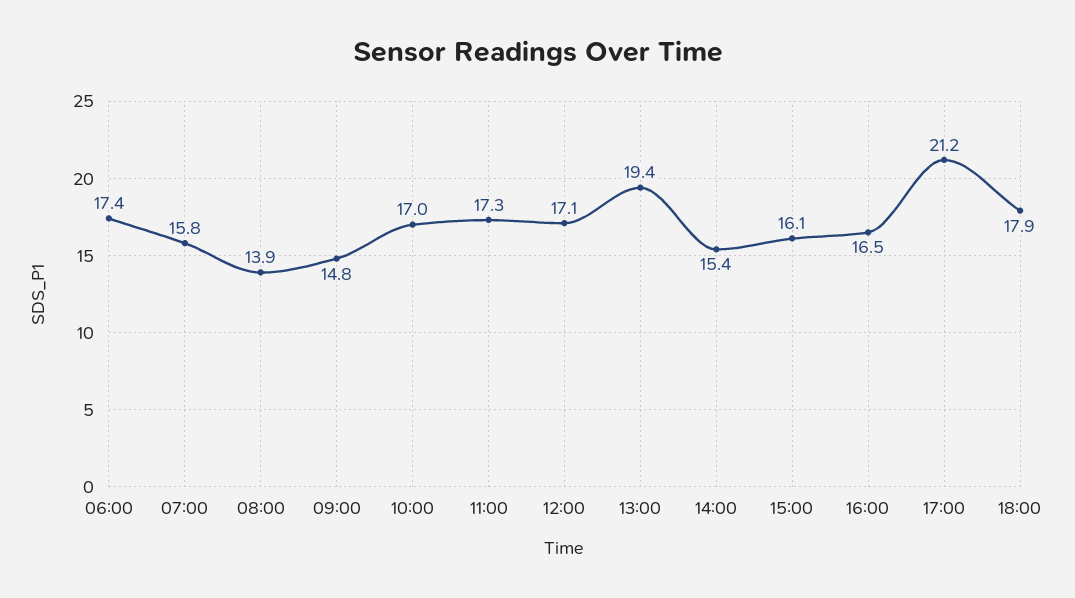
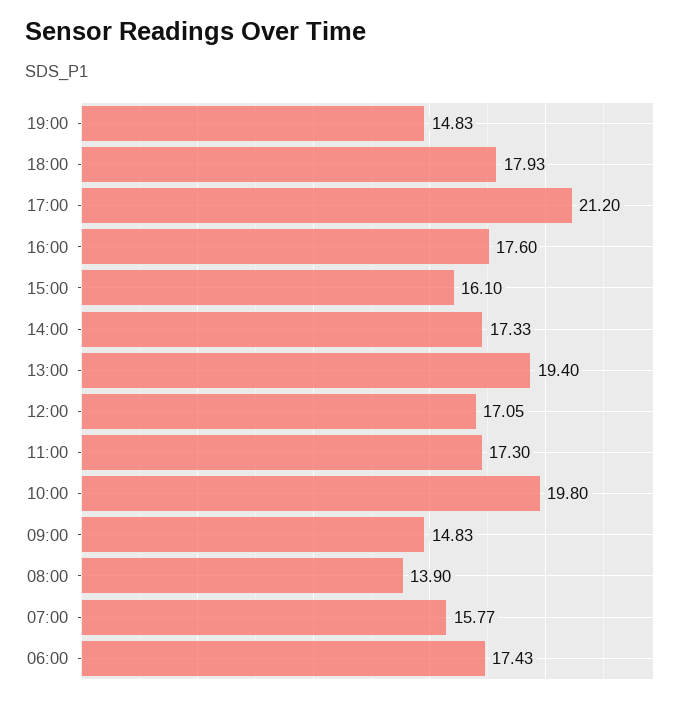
10:00: 17 -> 19.8
14:00: 15.4 -> 17.33
16:00: 16.5 -> 17.6
19:00: none -> 14.83

